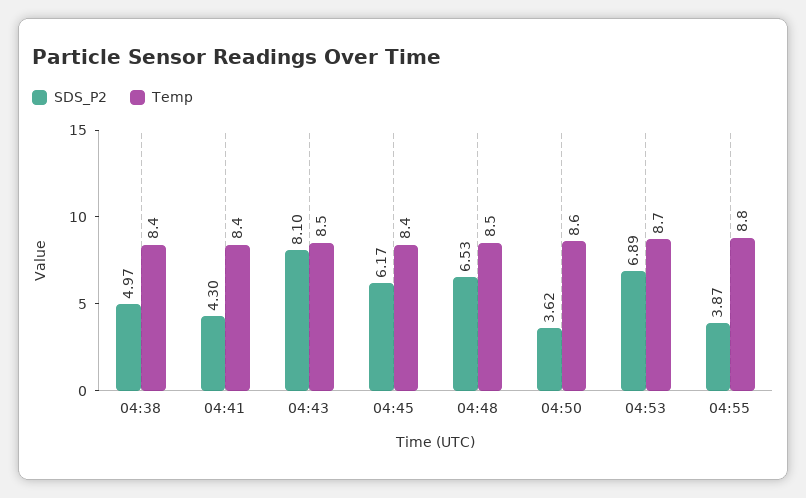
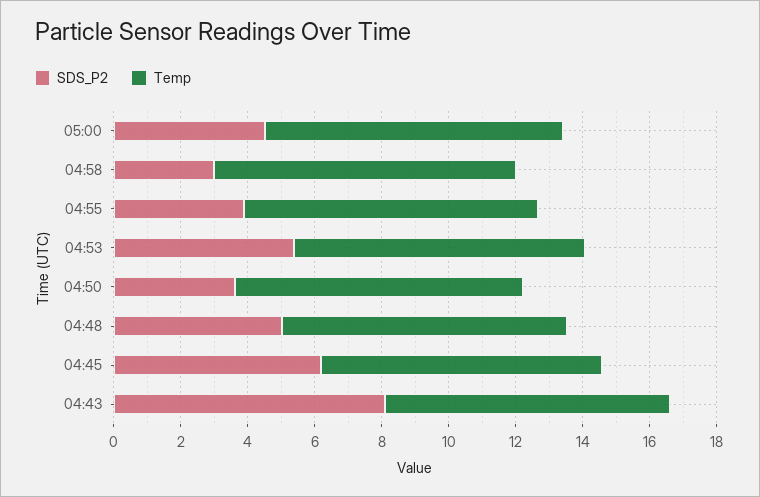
SDS_P2, 04:38: 4.97 -> none
Temp, 04:38: 8.4 -> none
SDS_P2, 04:41: 4.3 -> none
Temp, 04:41: 8.4 -> none
SDS_P2, 04:48: 6.53 -> 5
SDS_P2, 04:53: 6.89 -> 5.5
SDS_P2, 05:00: none -> 4.5
Temp, 05:00: none -> 9
SDS_P2, 04:58: none -> 3
Temp, 04:58: none -> 9

